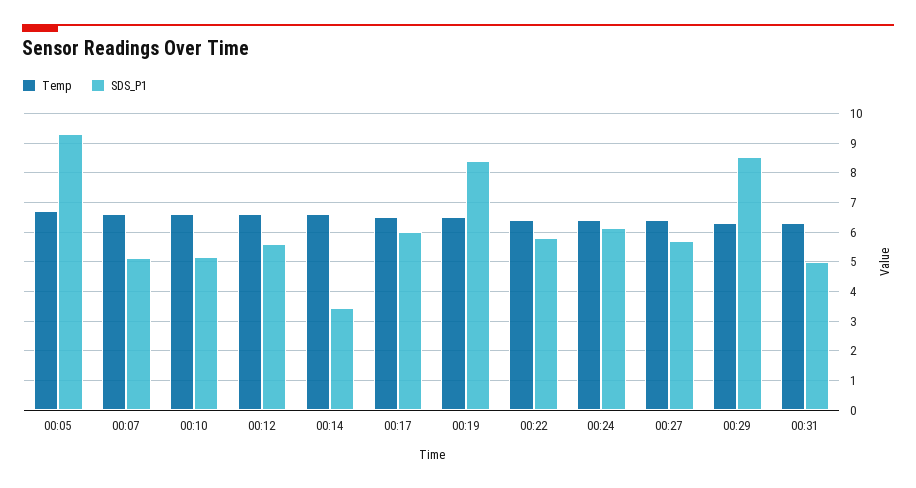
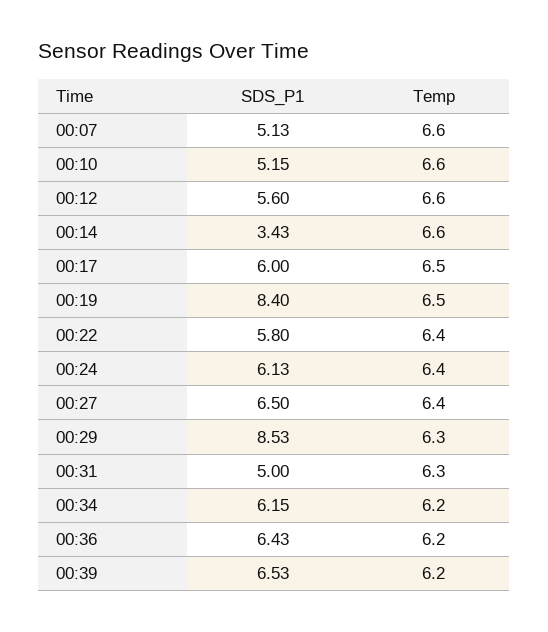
Temp, 00:05: 6.75 -> none
SDS_P1, 00:05: 9.25 -> none
SDS_P1, 00:27: 5.75 -> 6.5
SDS_P1, 00:34: none -> 6.15
Temp, 00:34: none -> 6.2
SDS_P1, 00:36: none -> 6.43
Temp, 00:36: none -> 6.2
SDS_P1, 00:39: none -> 6.53
Temp, 00:39: none -> 6.2

